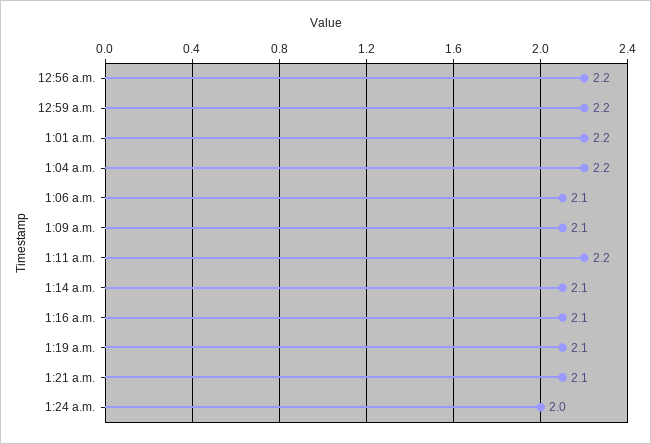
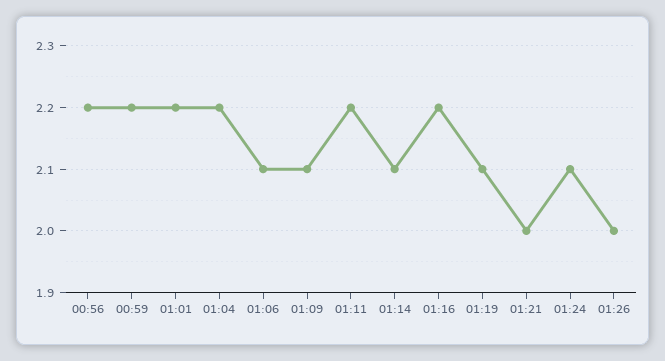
1:16 a.m.: 2.1 -> 2.2
1:21 a.m.: 2.1 -> 2
1:24 a.m.: 2 -> 2.1
01:26: none -> 2

